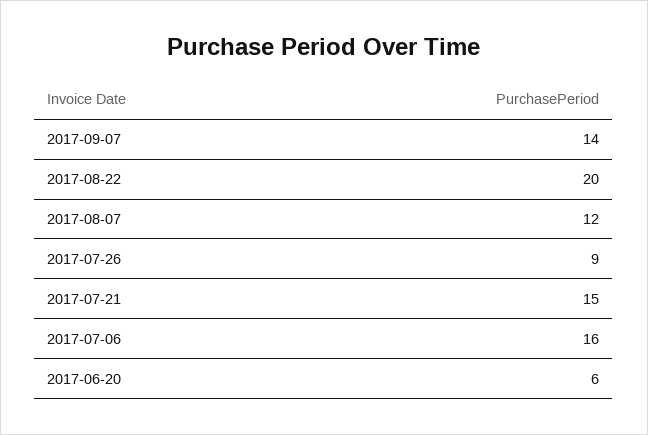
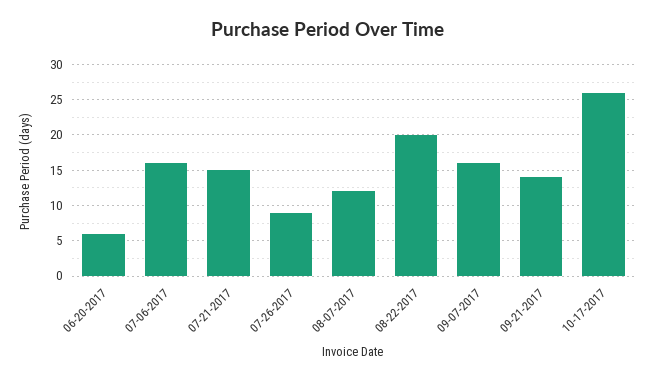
2017-09-07: 14 -> 16
09-21-2017: none -> 14
10-17-2017: none -> 26

